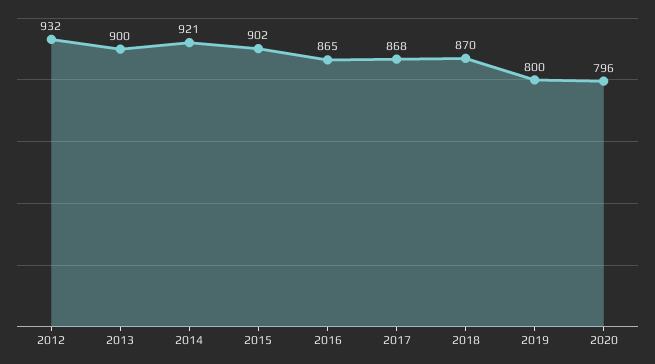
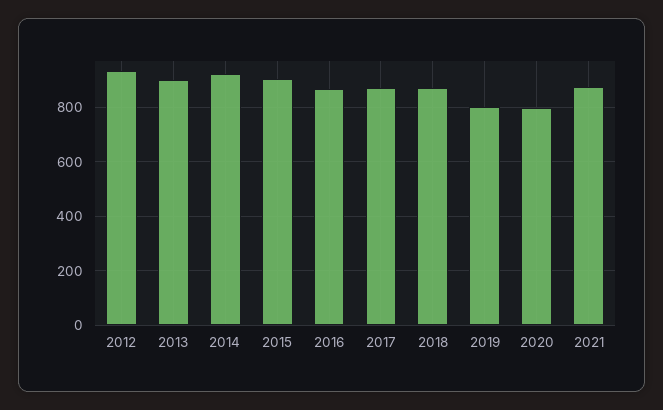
2021: none -> 875

